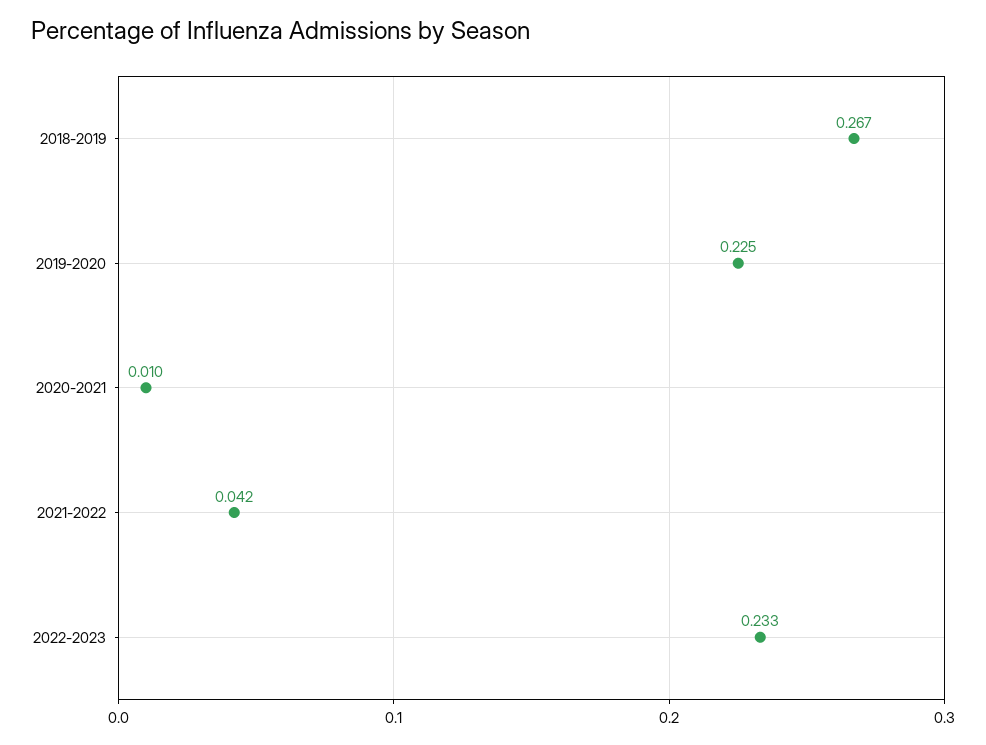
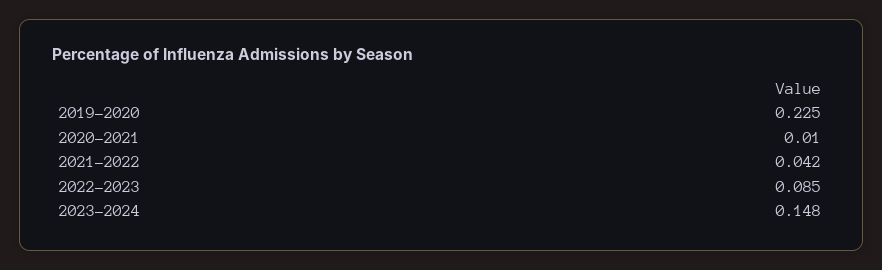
2018-2019: 0.267 -> none
2022-2023: 0.233 -> 0.085
2023-2024: none -> 0.148

